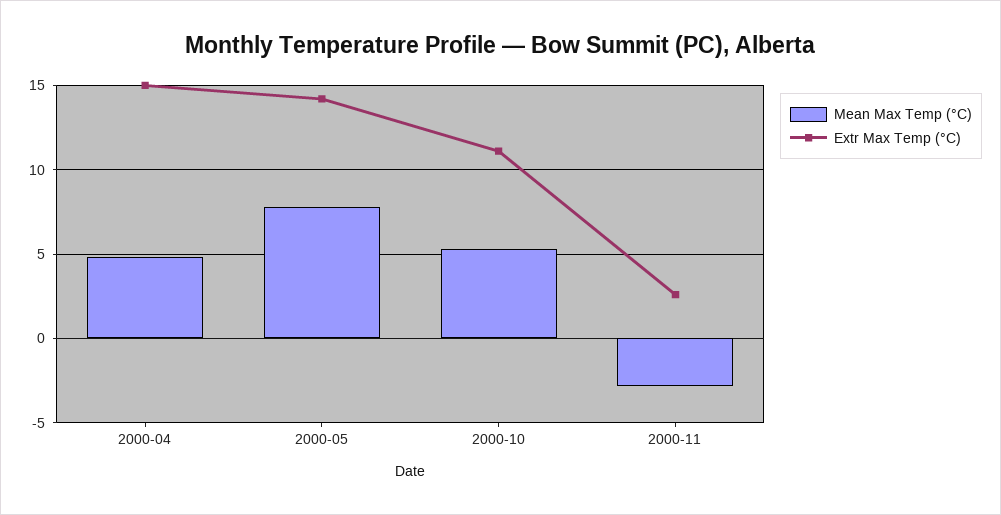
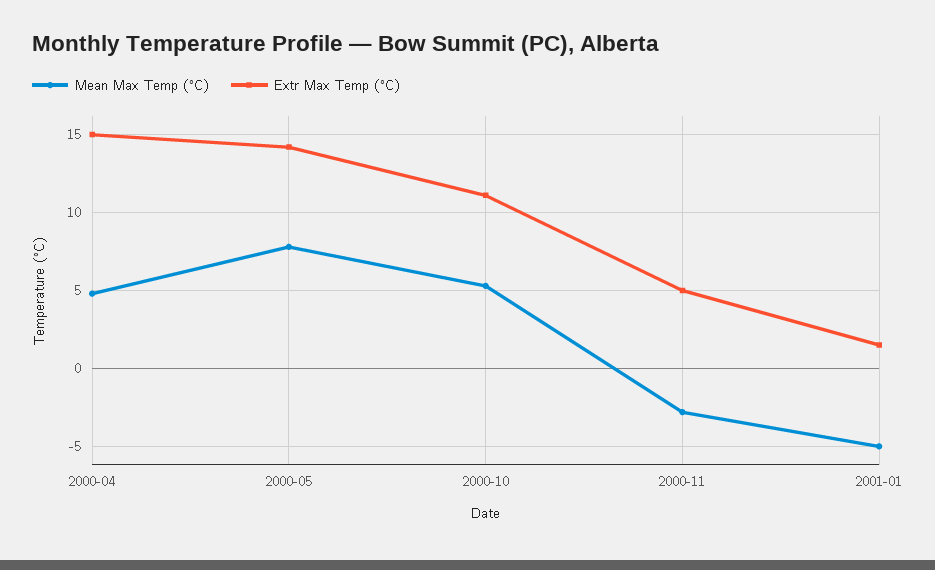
Extr Max Temp (°C), 2000-11: 2.5 -> 5
Mean Max Temp (°C), 2001-01: none -> -5
Extr Max Temp (°C), 2001-01: none -> 1.5

